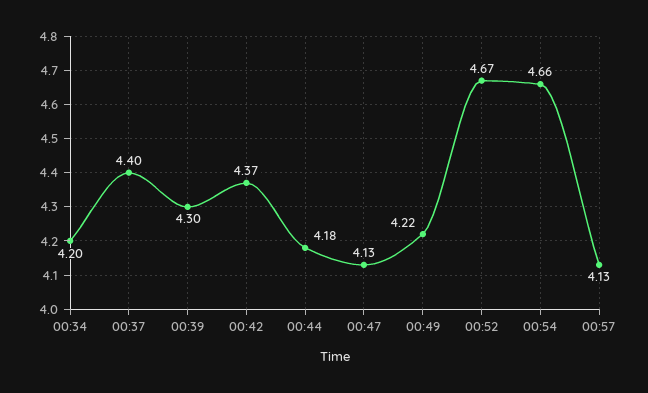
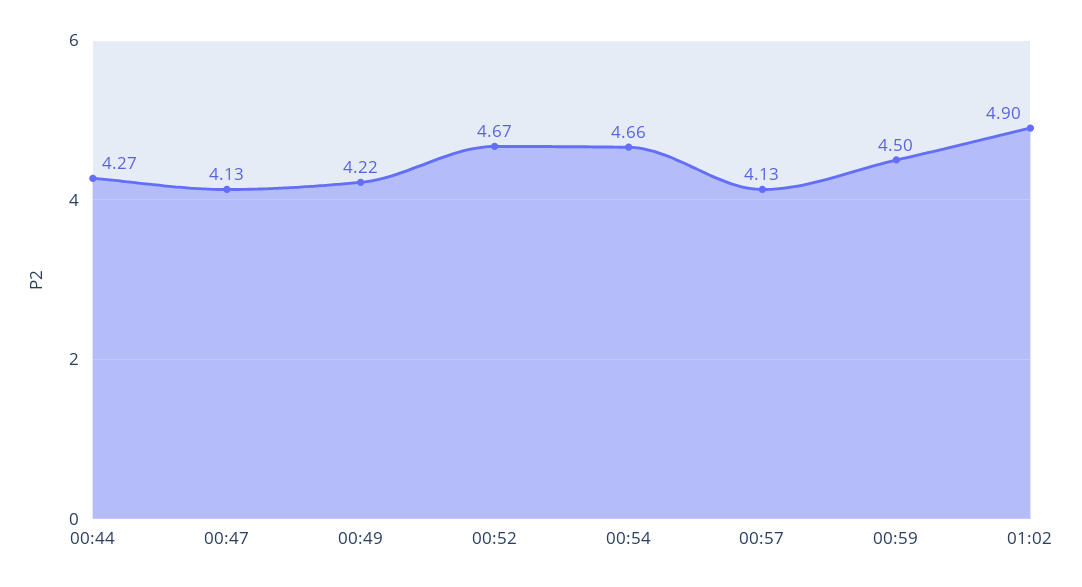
00:34: 4.2 -> none
00:37: 4.4 -> none
00:39: 4.3 -> none
00:42: 4.37 -> none
00:44: 4.18 -> 4.27
00:59: none -> 4.5
01:02: none -> 4.9

